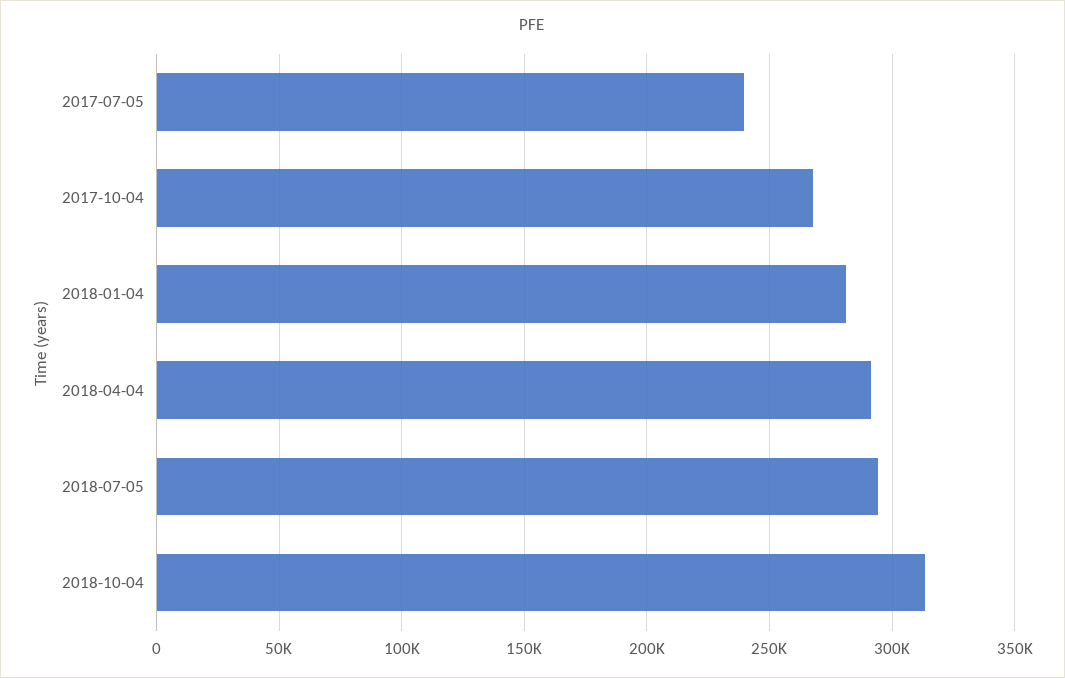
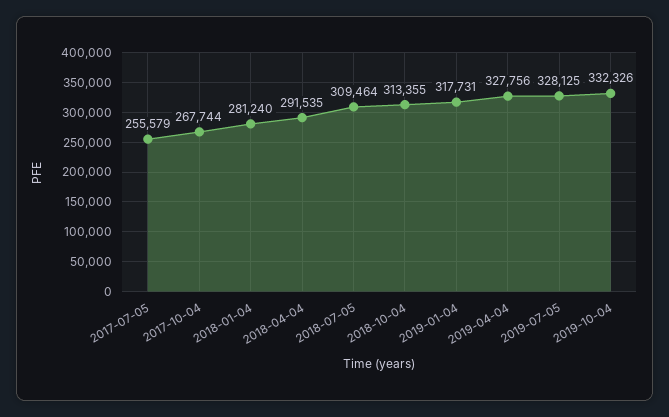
2017-07-05: 240000 -> 255579
2018-07-05: 295000 -> 309464
2019-01-04: none -> 317731
2019-04-04: none -> 327756
2019-07-05: none -> 328125
2019-10-04: none -> 332326

